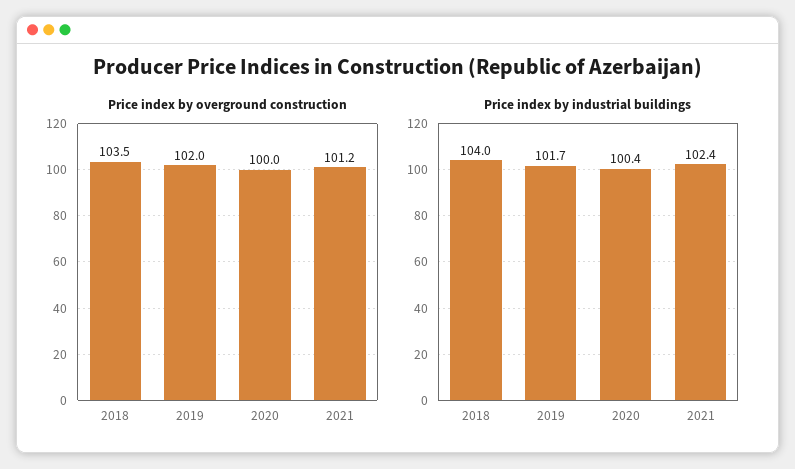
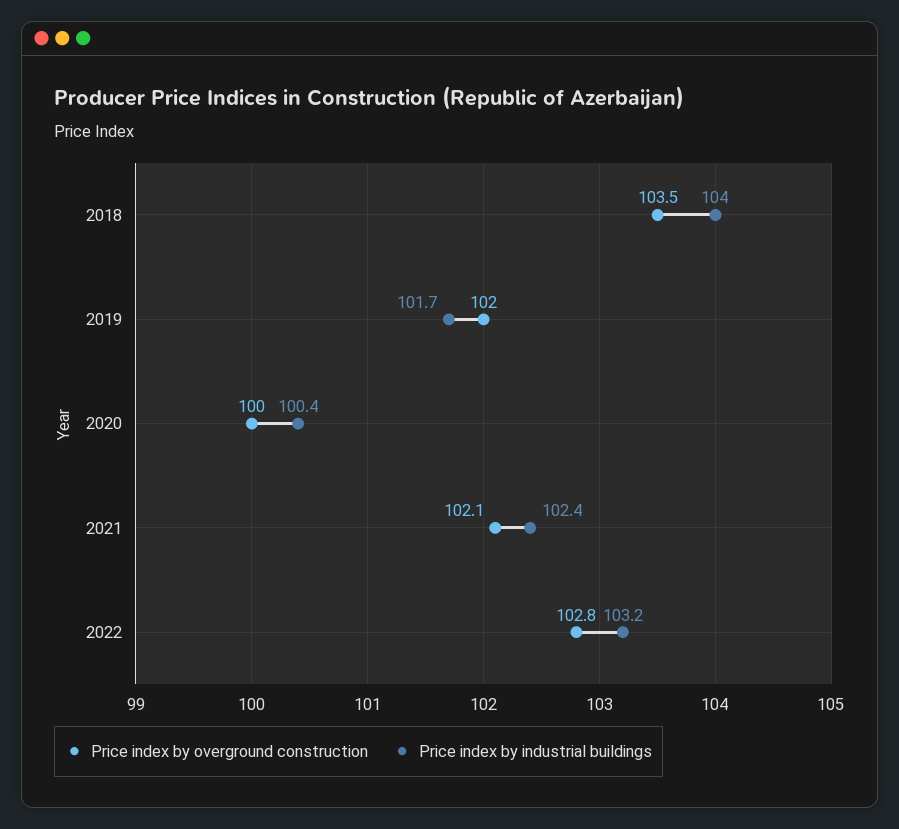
Price index by overground construction, 2021: 101.2 -> 102.1
Price index by overground construction, 2022: none -> 102.8
Price index by industrial buildings, 2022: none -> 103.2

